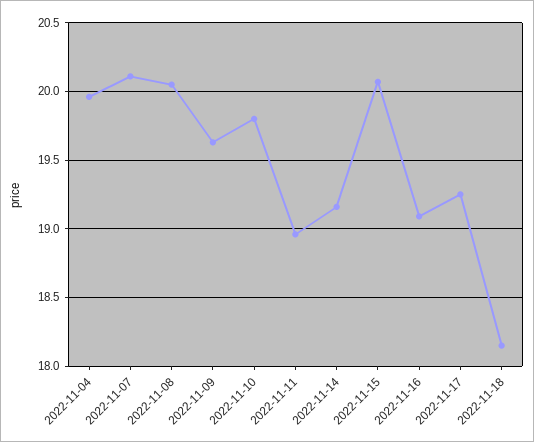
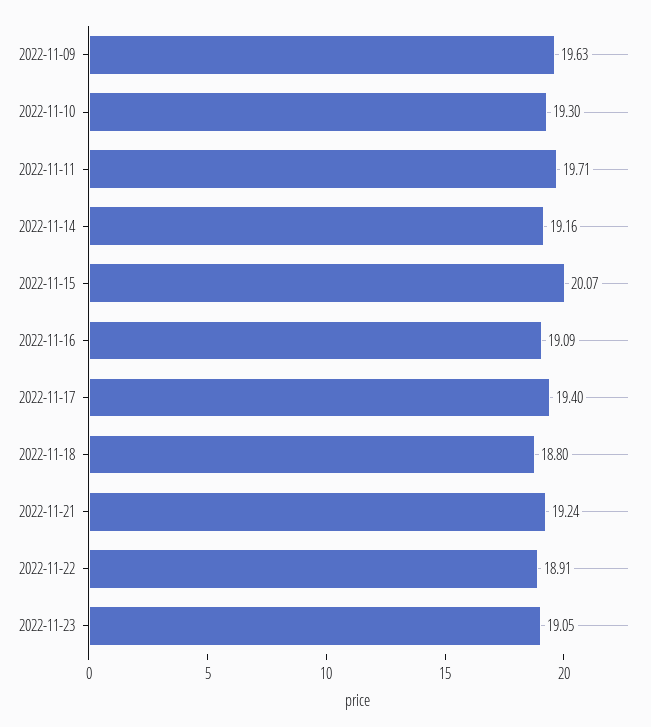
2022-11-04: 19.95 -> none
2022-11-07: 20.1 -> none
2022-11-08: 20.05 -> none
2022-11-10: 19.8 -> 19.3
2022-11-11: 18.95 -> 19.71
2022-11-17: 19.25 -> 19.4
2022-11-18: 18.15 -> 18.8
2022-11-21: none -> 19.24
2022-11-22: none -> 18.91
2022-11-23: none -> 19.05

